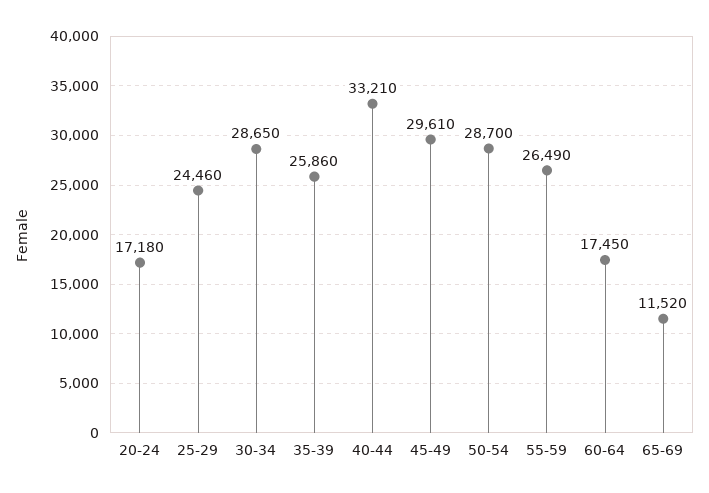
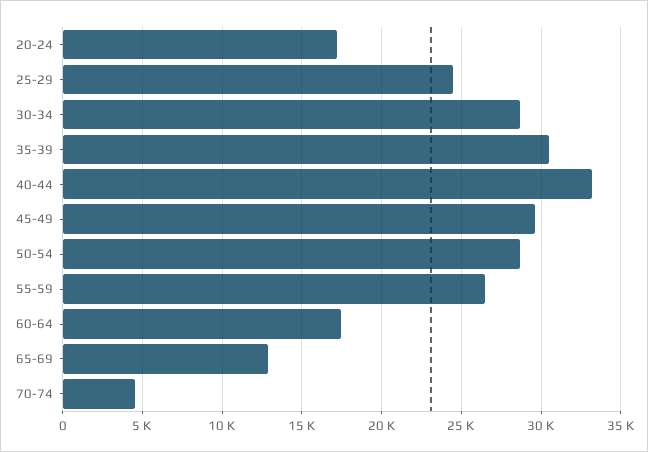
35-39: 25860 -> 30500
65-69: 11520 -> 13000
70-74: none -> 4500

